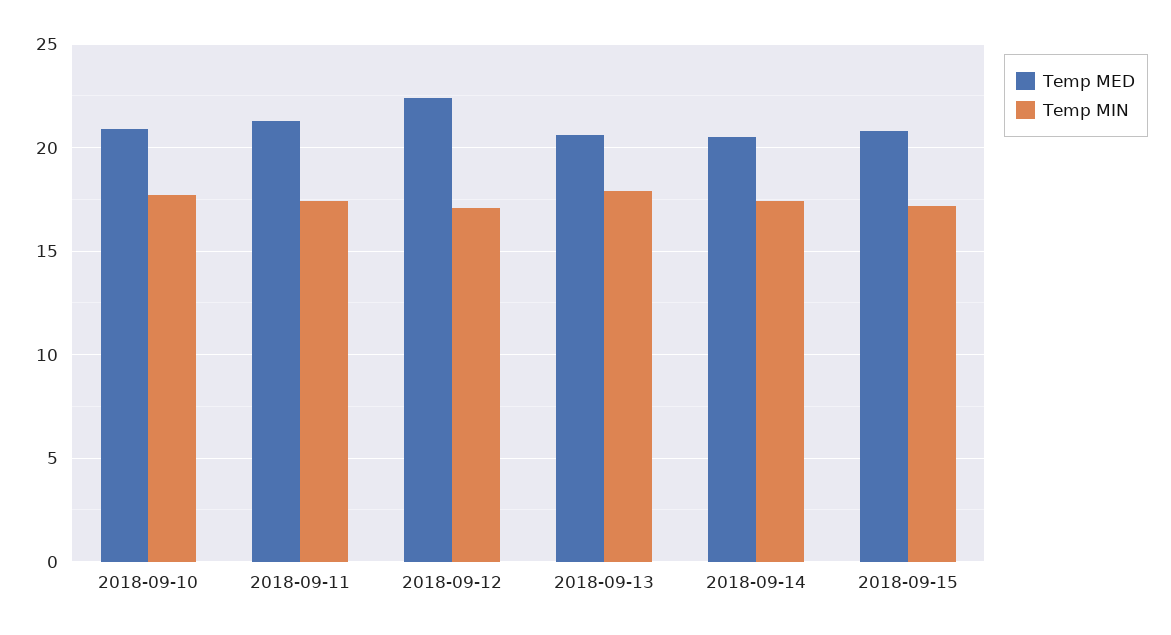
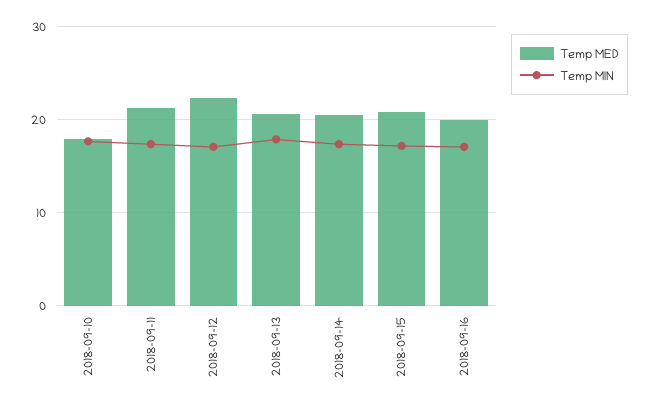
Temp MED, 2018-09-10: 21 -> 18
Temp MED, 2018-09-16: none -> 20
Temp MIN, 2018-09-16: none -> 17

